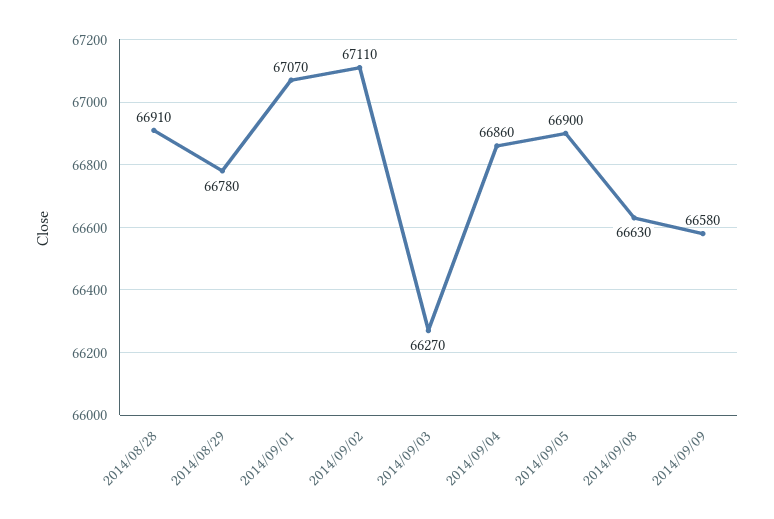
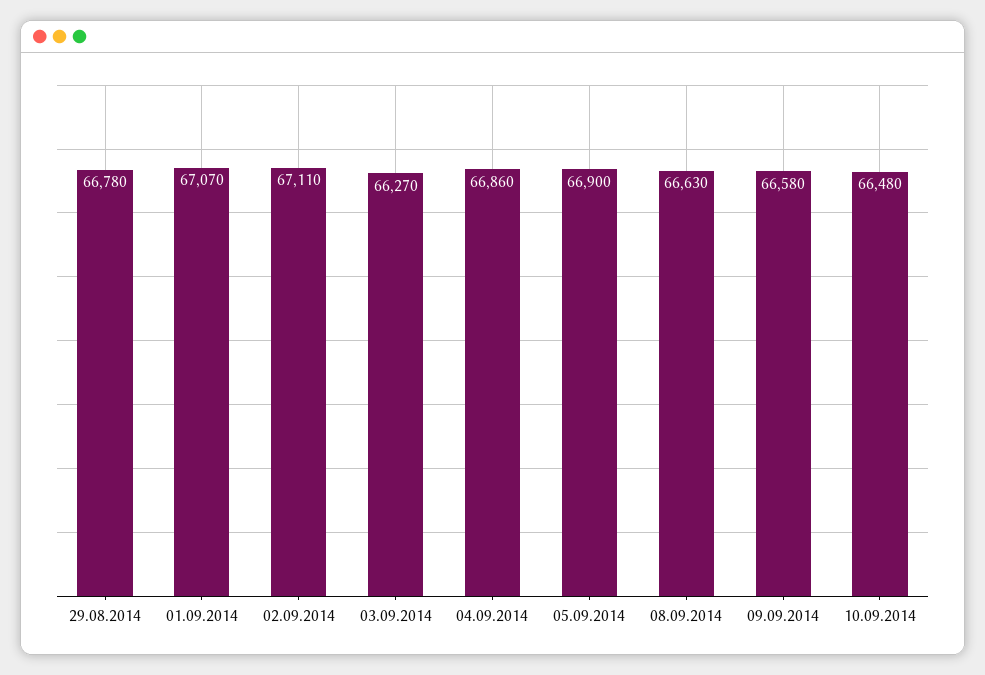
2014/08/28: 66910 -> none
10.09.2014: none -> 66480

